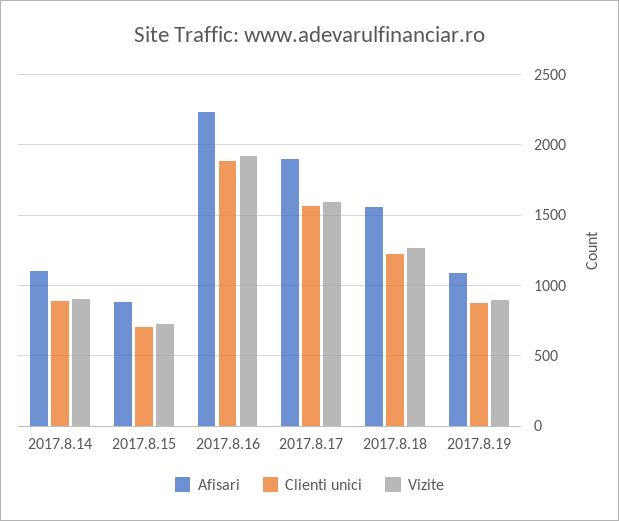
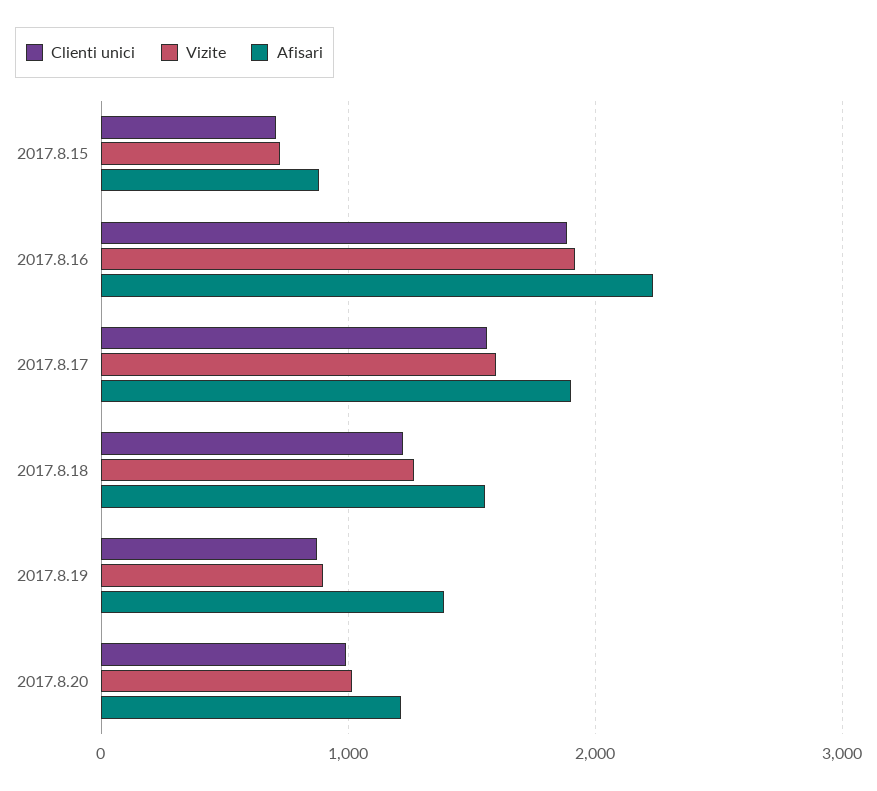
Afisari, 2017.8.14: 1100 -> none
Clienti unici, 2017.8.14: 900 -> none
Vizite, 2017.8.14: 900 -> none
Afisari, 2017.8.19: 1100 -> 1400
Clienti unici, 2017.8.20: none -> 1000
Vizite, 2017.8.20: none -> 1000
Afisari, 2017.8.20: none -> 1200

